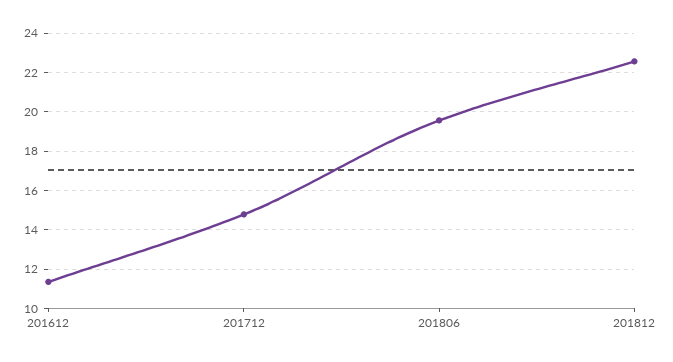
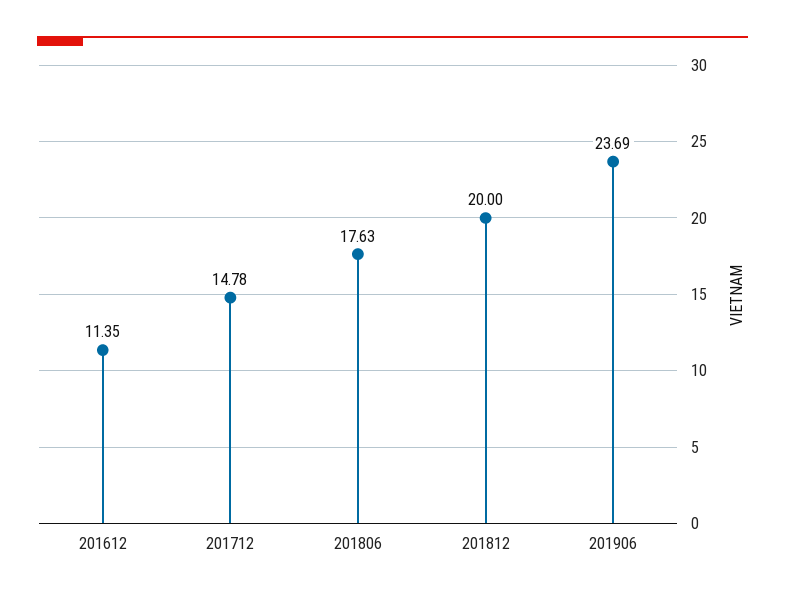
201806: 19.5 -> 17.63
201812: 22.5 -> 20
201906: none -> 23.69

